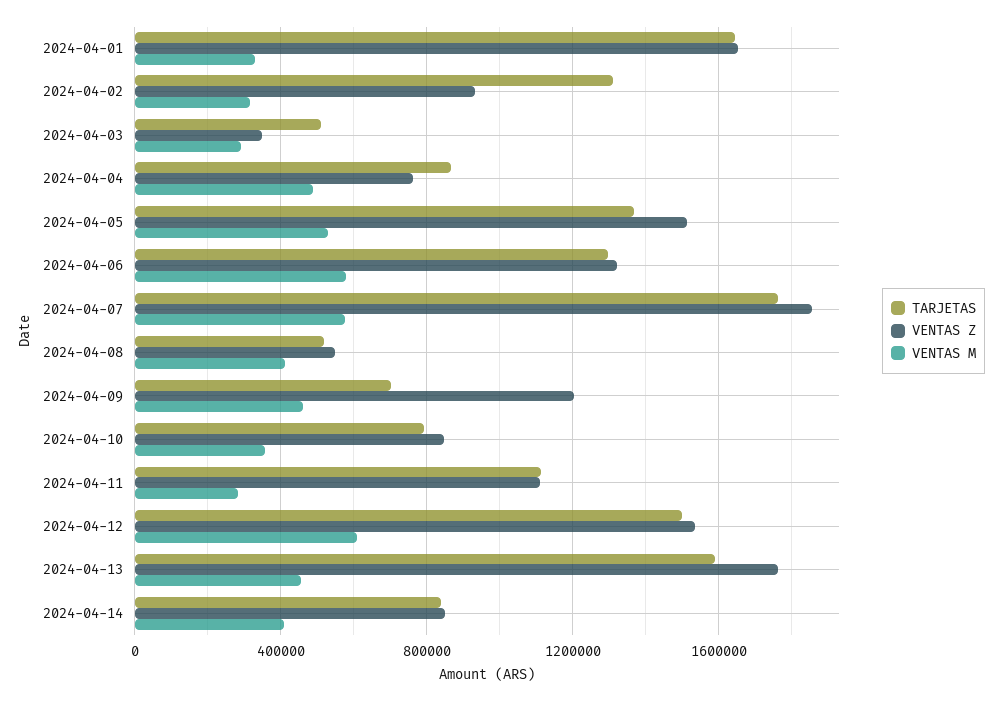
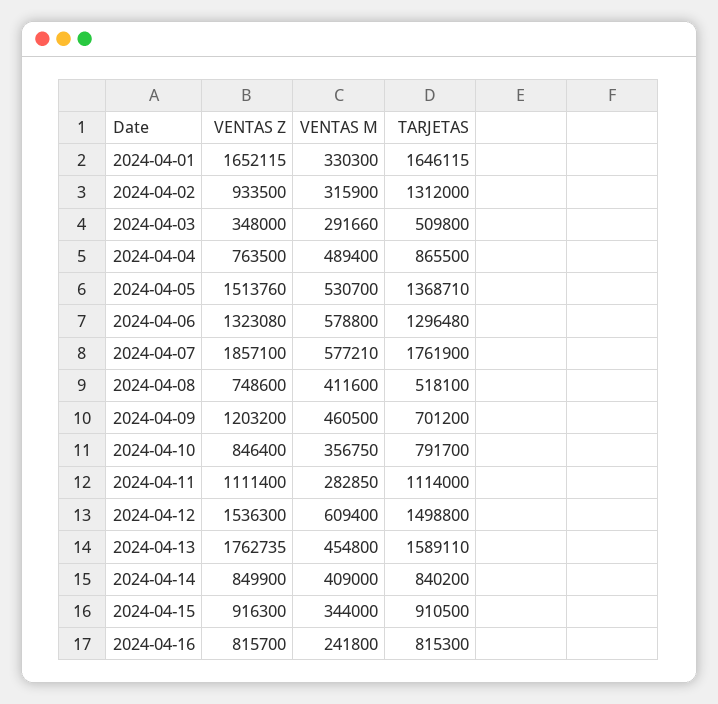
VENTAS Z, 2024-04-08: 550000 -> 748600
VENTAS Z, 2024-04-15: none -> 916300
VENTAS M, 2024-04-15: none -> 344000
TARJETAS, 2024-04-15: none -> 910500
VENTAS Z, 2024-04-16: none -> 815700
VENTAS M, 2024-04-16: none -> 241800
TARJETAS, 2024-04-16: none -> 815300

